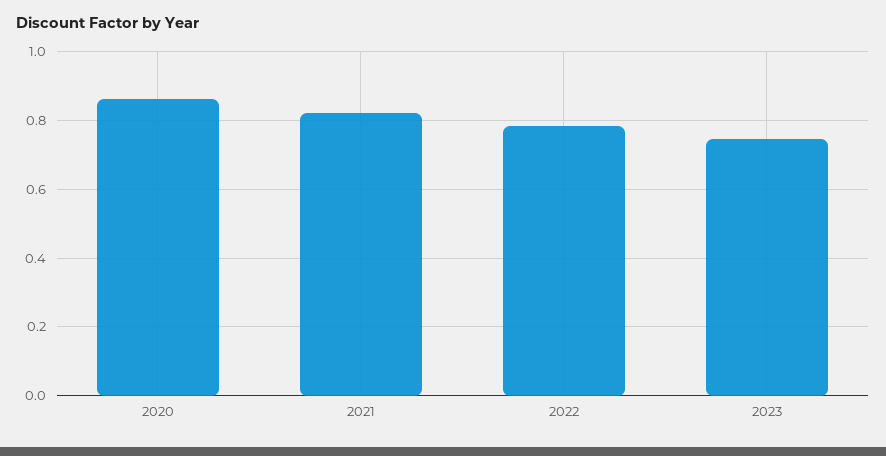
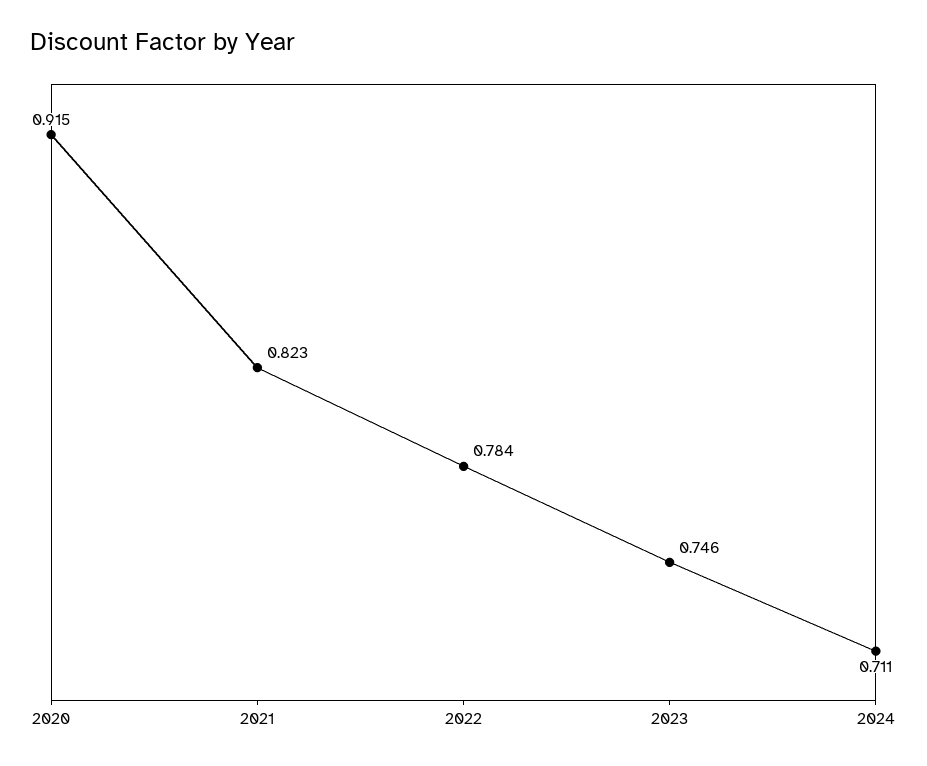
2020: 0.86 -> 0.915
2024: none -> 0.711

